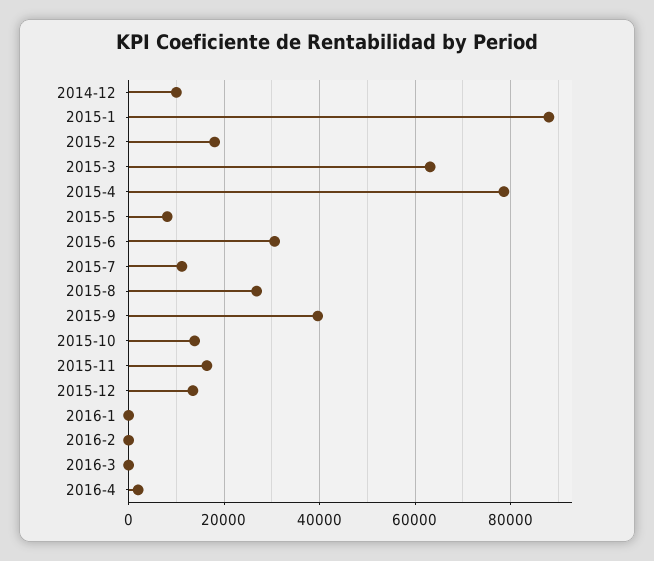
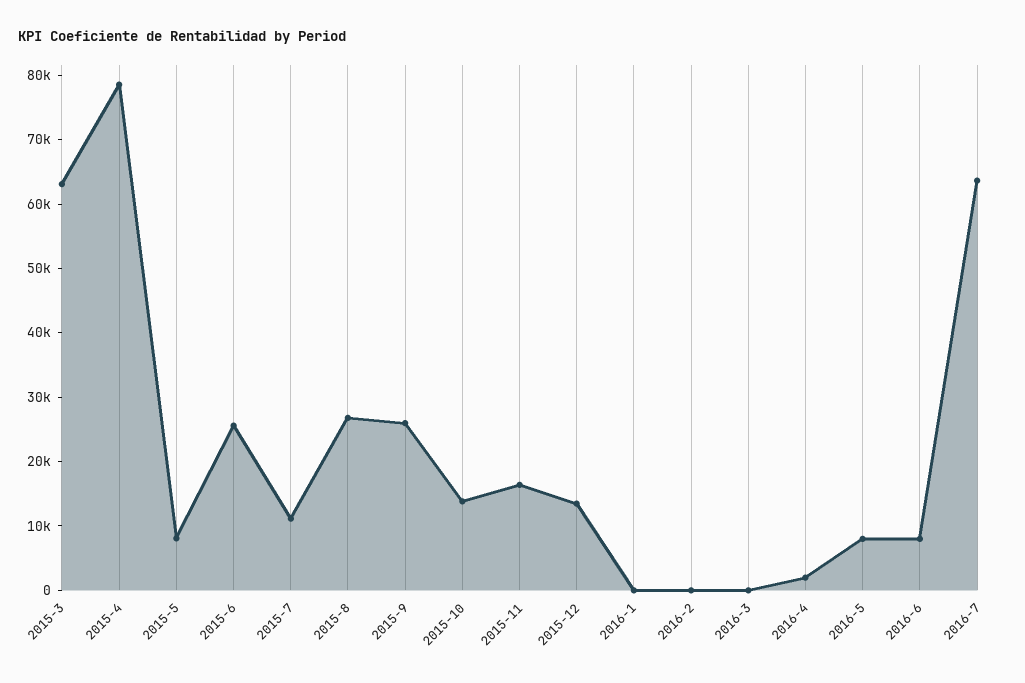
2014-12: 10000 -> none
2015-1: 88000 -> none
2015-2: 18000 -> none
2015-6: 30000 -> 26000
2015-9: 40000 -> 26000
2016-5: none -> 8000
2016-6: none -> 8000
2016-7: none -> 64000

